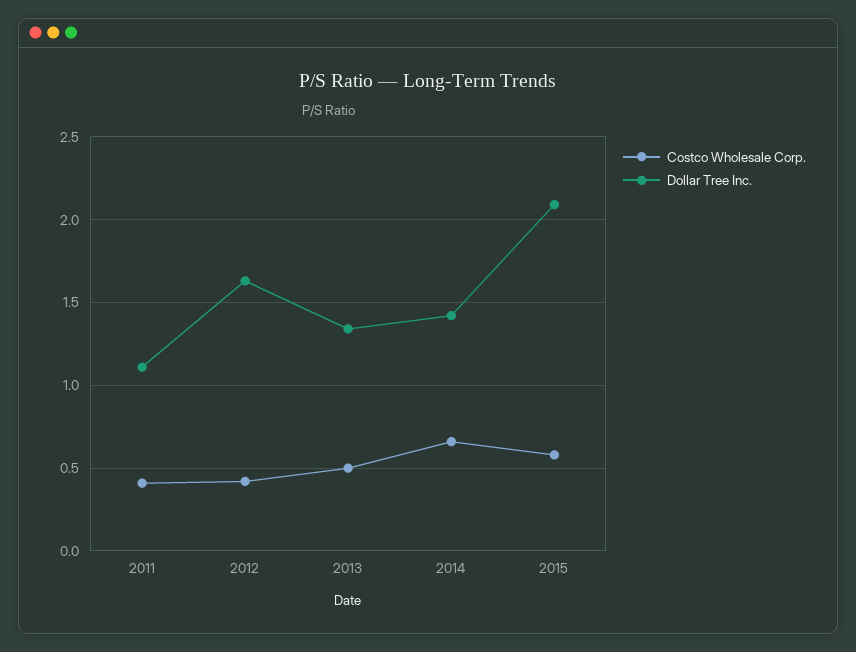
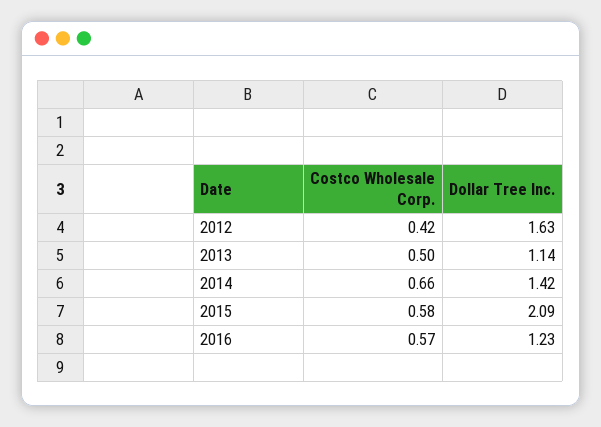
Costco Wholesale Corp., 2011: 0.4 -> none
Dollar Tree Inc., 2011: 1.1 -> none
Dollar Tree Inc., 2013: 1.35 -> 1.14
Costco Wholesale Corp., 2016: none -> 0.57
Dollar Tree Inc., 2016: none -> 1.23

